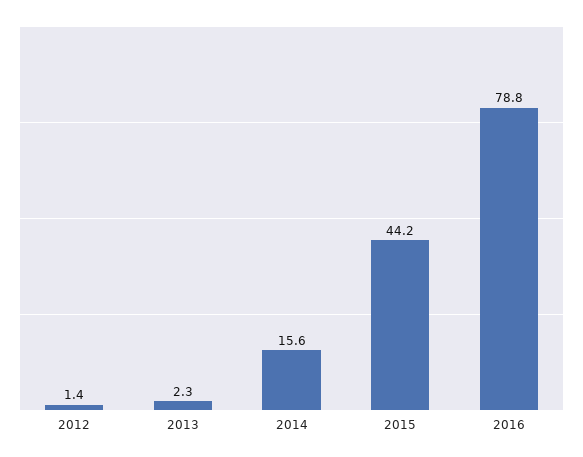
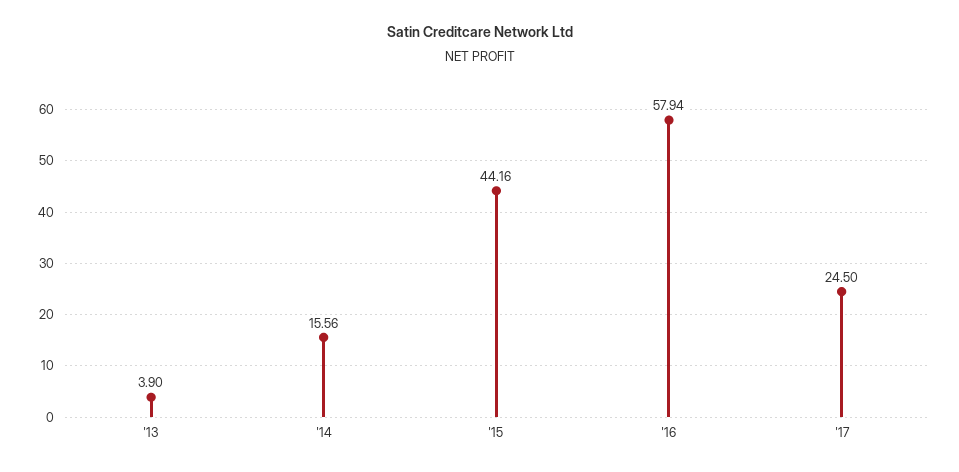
2012: 1.4 -> none
2013: 2.3 -> 3.9
2016: 78.8 -> 57.94
'17: none -> 24.5

